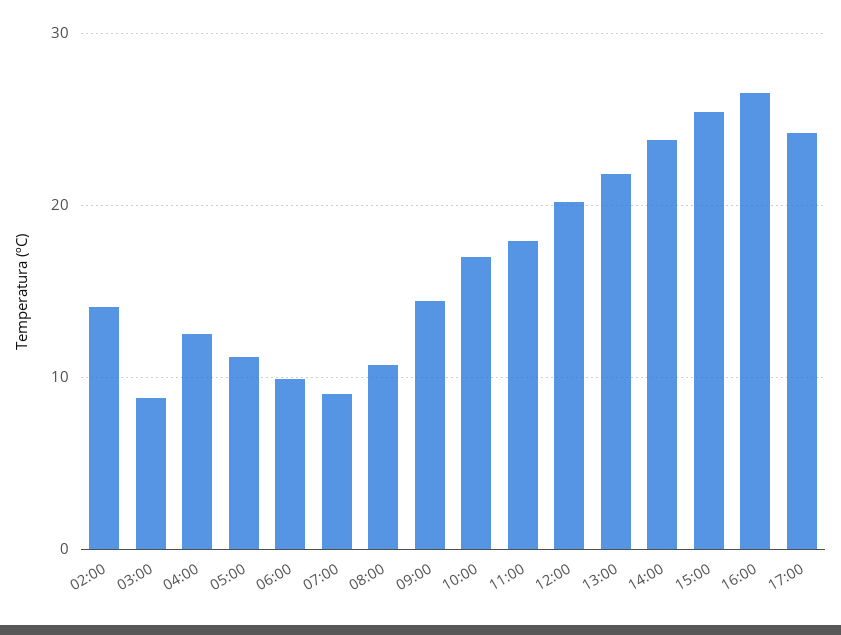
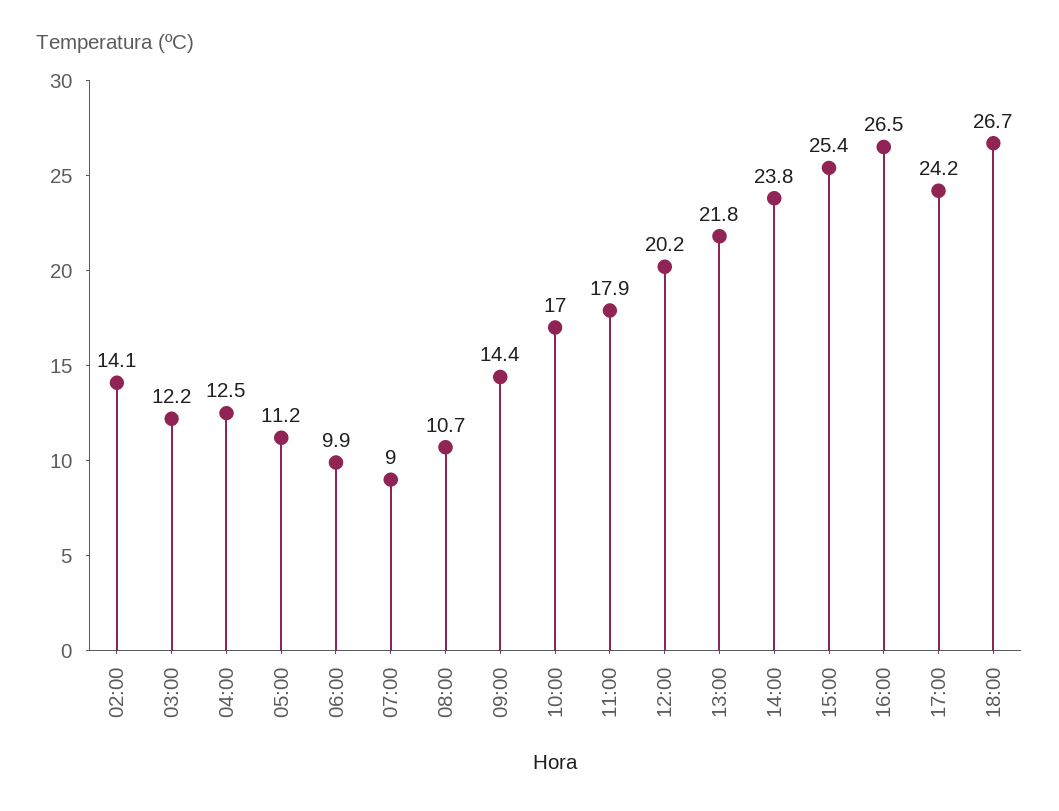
03:00: 9 -> 12.2
18:00: none -> 26.7

